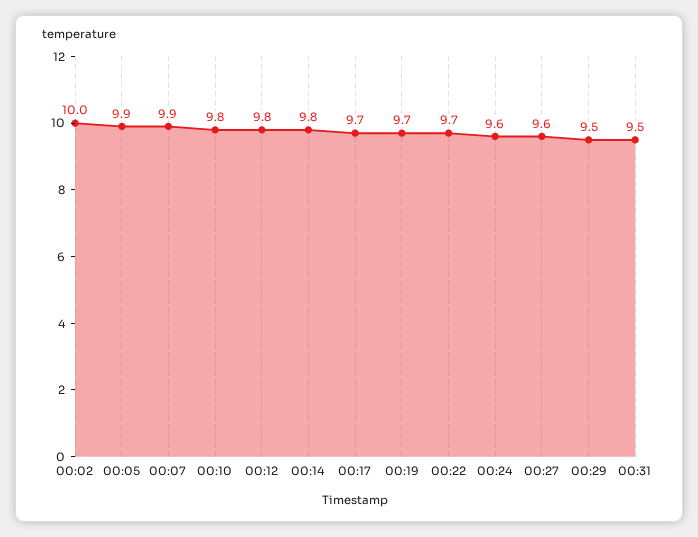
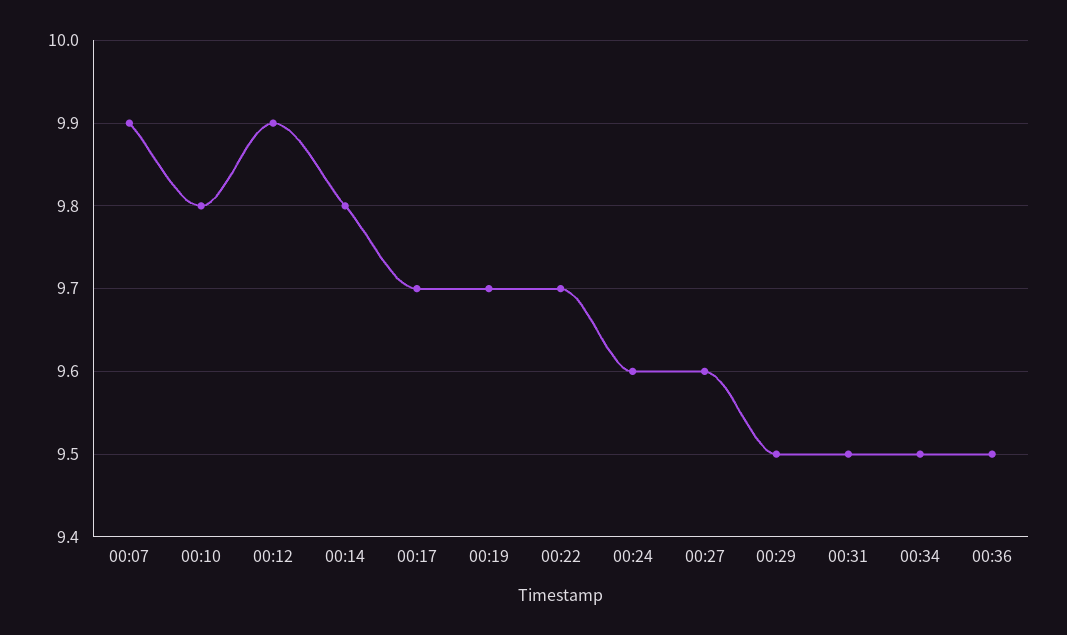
00:02: 10 -> none
00:05: 9.9 -> none
00:12: 9.8 -> 9.9
00:34: none -> 9.5
00:36: none -> 9.5

